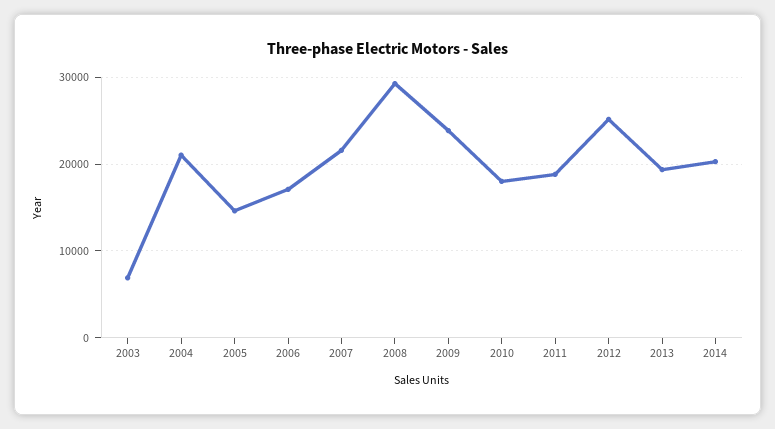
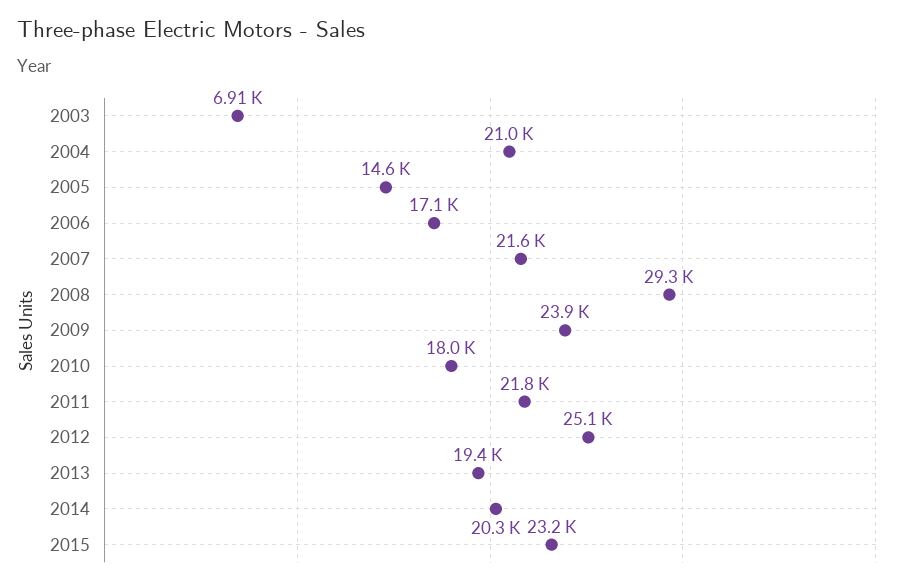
2011: 19000 -> 21800
2015: none -> 23200

